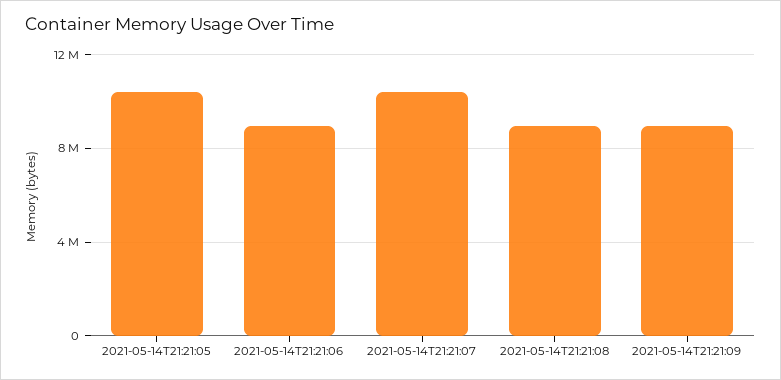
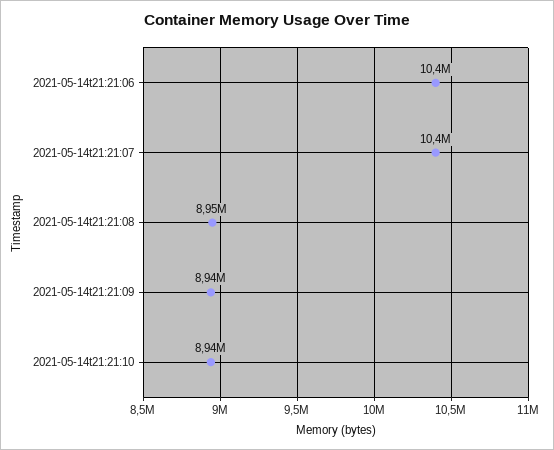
2021-05-14T21:21:05: 10500000 -> none
2021-05-14T21:21:06: 9000000 -> 10400000
2021-05-14t21:21:10: none -> 8940000

